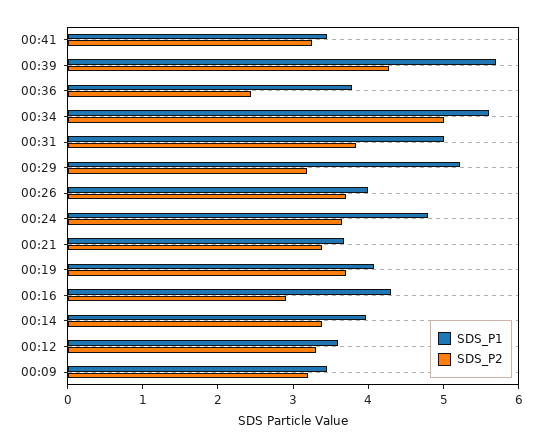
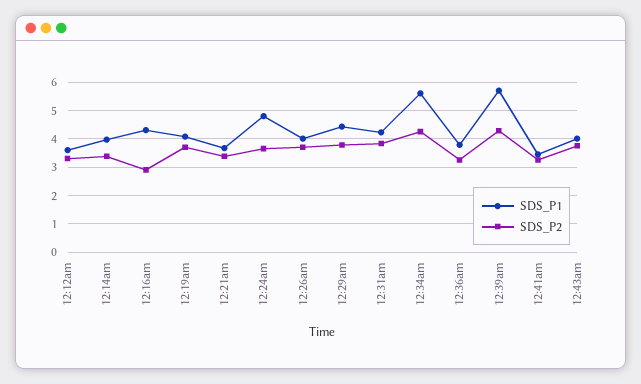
SDS_P2, 00:36: 2.4 -> 3.25
SDS_P2, 00:34: 5 -> 4.25
SDS_P1, 00:31: 5 -> 4.25
SDS_P1, 00:29: 5.2 -> 4.5
SDS_P2, 00:29: 3.2 -> 3.75
SDS_P1, 00:09: 3.4 -> none
SDS_P2, 00:09: 3.2 -> none
SDS_P1, 12:43am: none -> 4
SDS_P2, 12:43am: none -> 3.75

